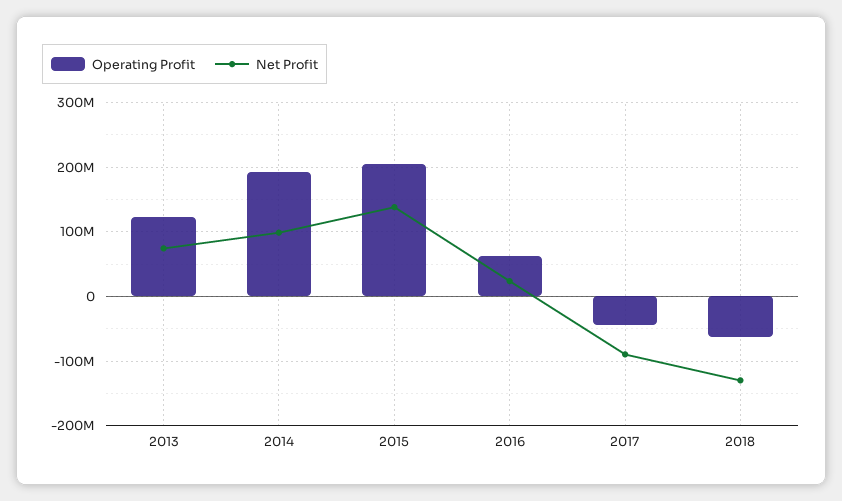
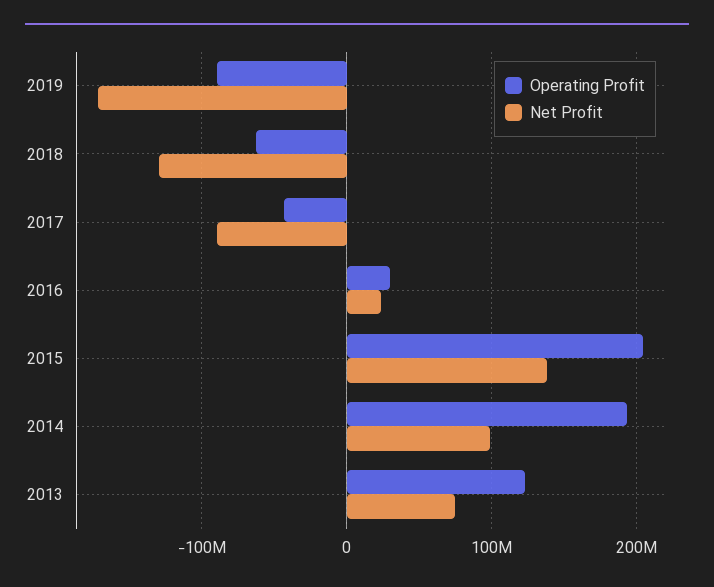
Operating Profit, 2016: 60000000 -> 30000000
Operating Profit, 2019: none -> -90000000
Net Profit, 2019: none -> -170000000

